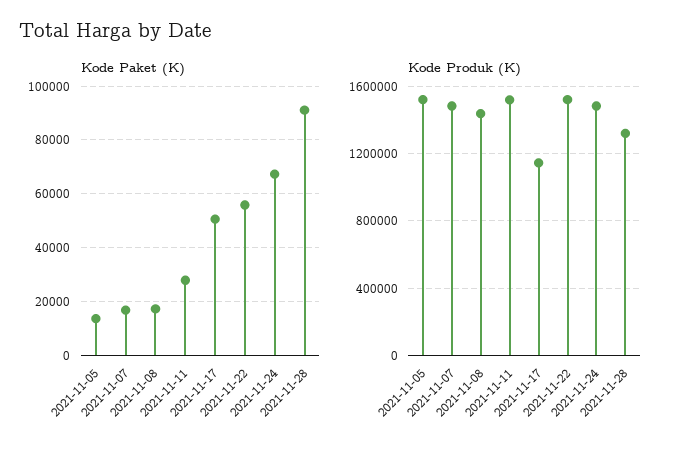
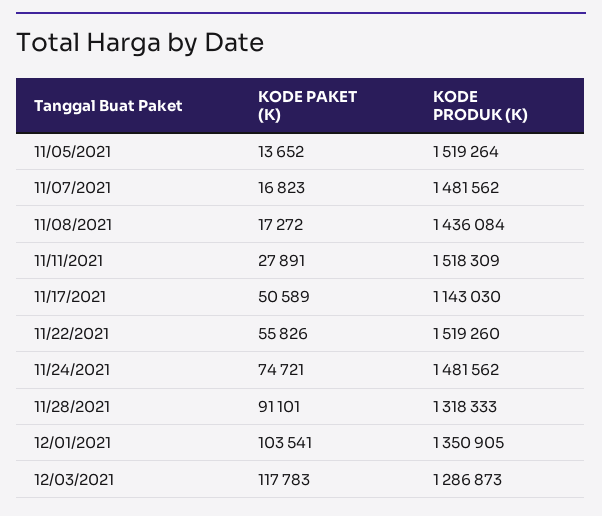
Kode Paket (K), 2021-11-24: 67500 -> 74721
Kode Paket (K), 12/01/2021: none -> 103541
Kode Produk (K), 12/01/2021: none -> 1350905
Kode Paket (K), 12/03/2021: none -> 117783
Kode Produk (K), 12/03/2021: none -> 1286873

